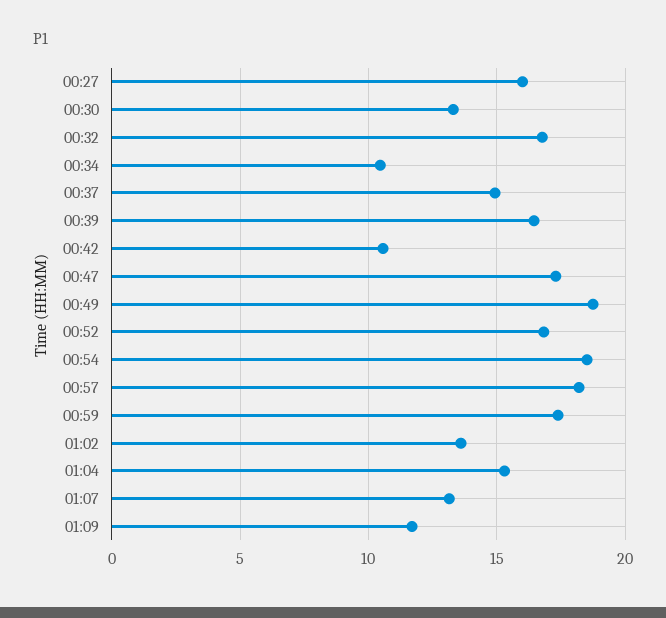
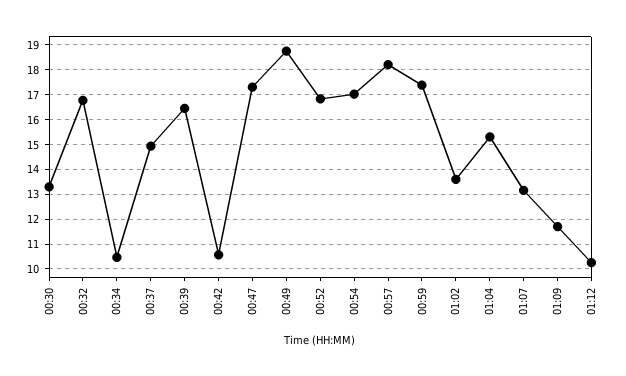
00:27: 16 -> none
00:54: 18.5 -> 17
01:12: none -> 10.25

